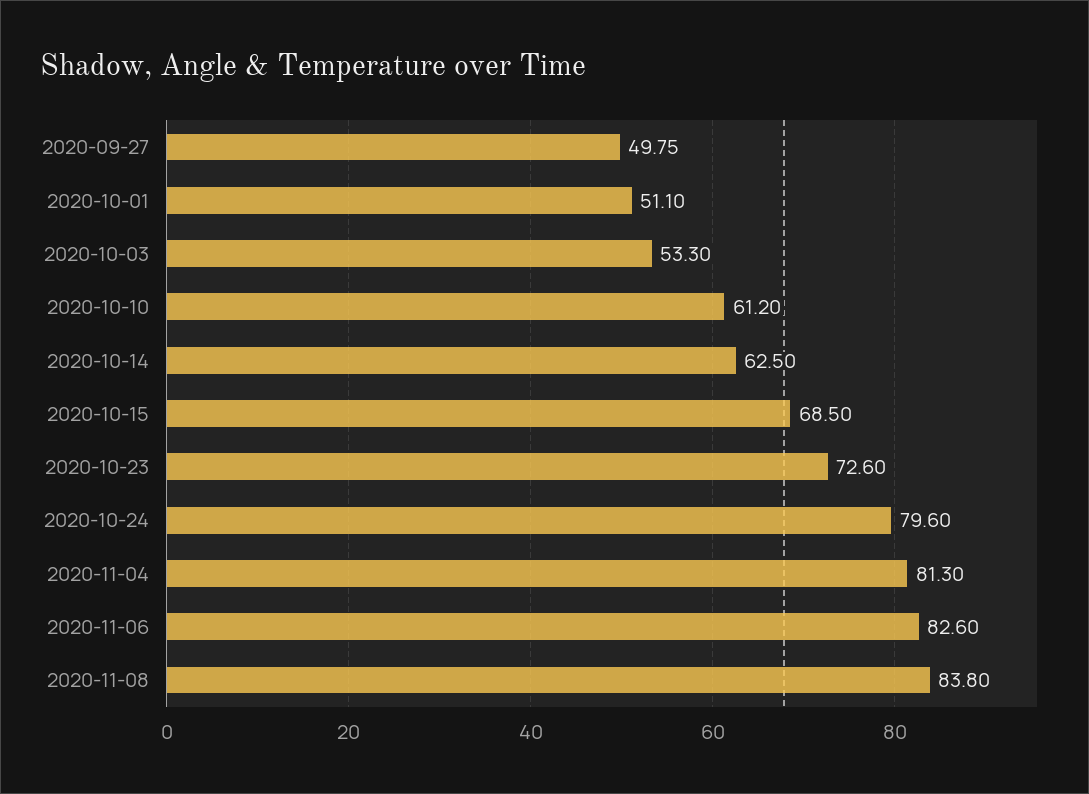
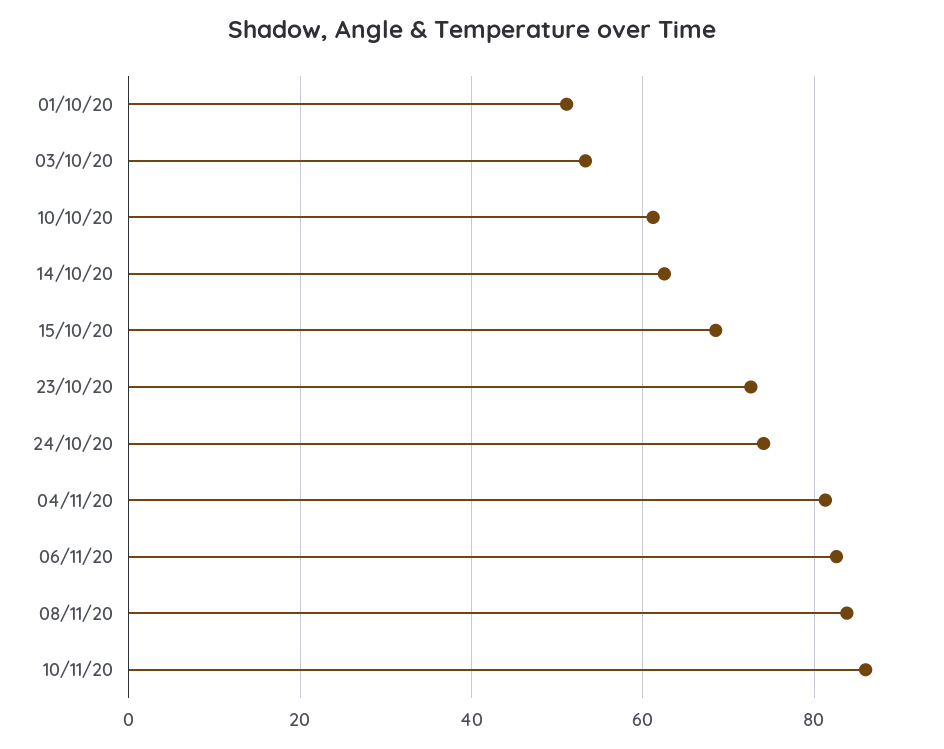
2020-09-27: 49.75 -> none
2020-10-24: 79.6 -> 74
10/11/20: none -> 86

